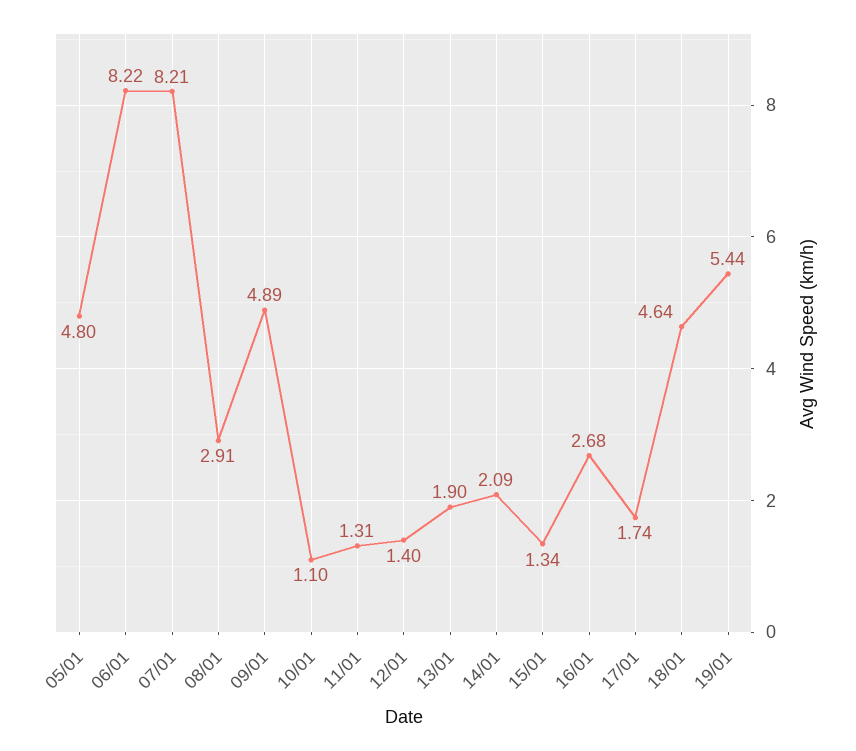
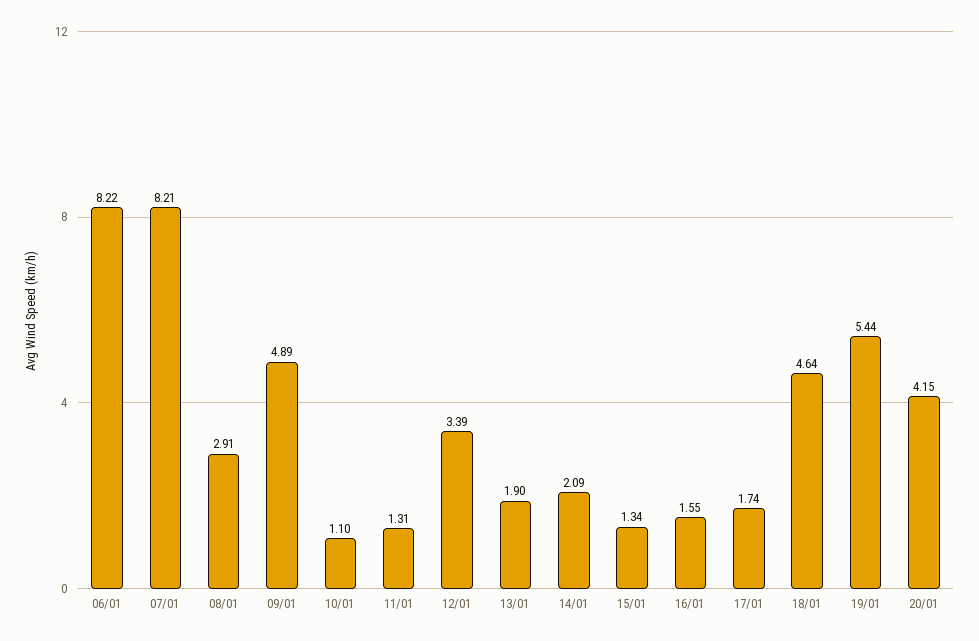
05/01: 4.8 -> none
12/01: 1.4 -> 3.39
16/01: 2.68 -> 1.55
20/01: none -> 4.15

